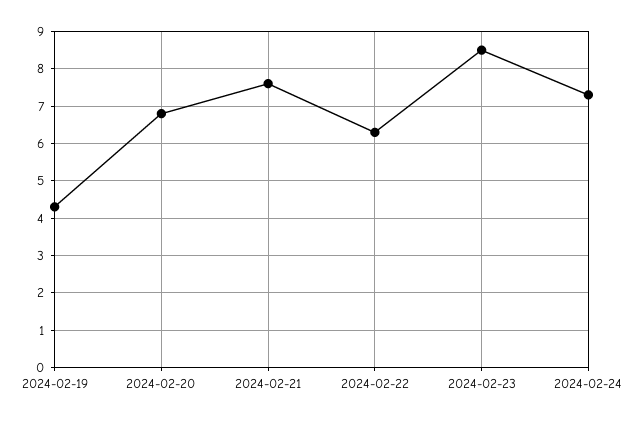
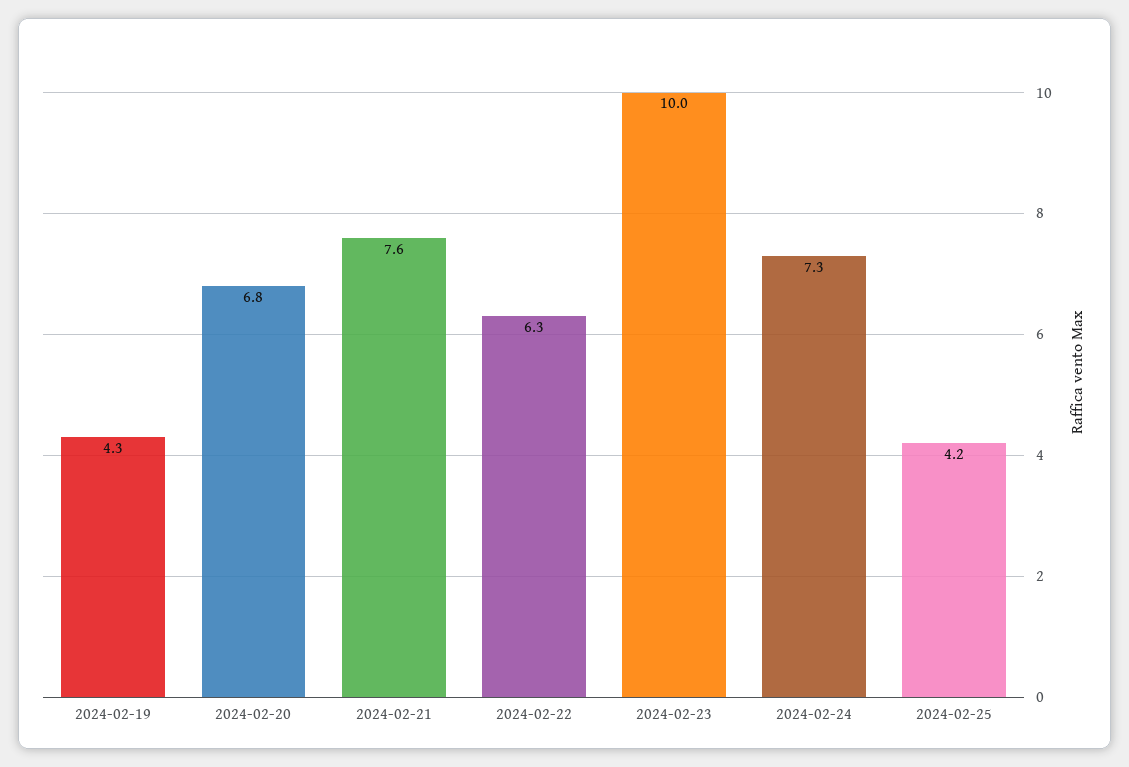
2024-02-23: 8.5 -> 10
2024-02-25: none -> 4.2

